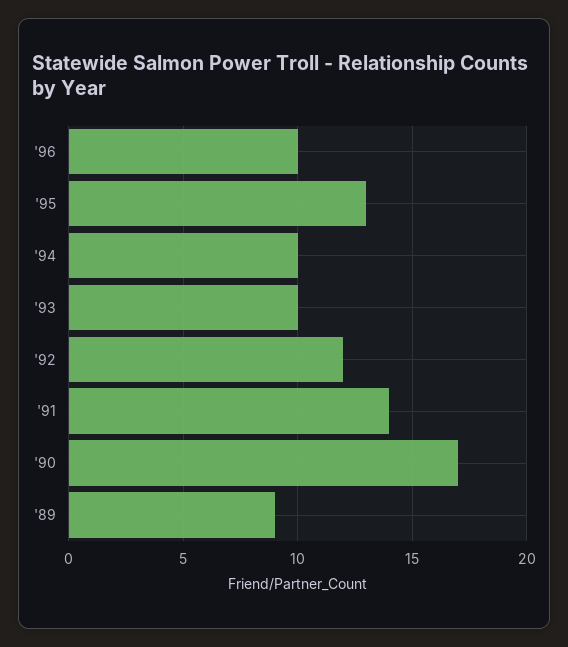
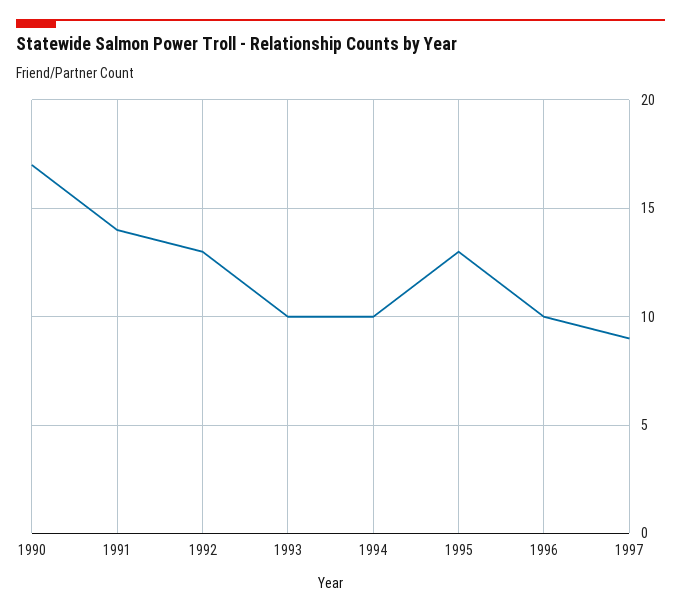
'92: 12 -> 13
'89: 9 -> none
1997: none -> 9

